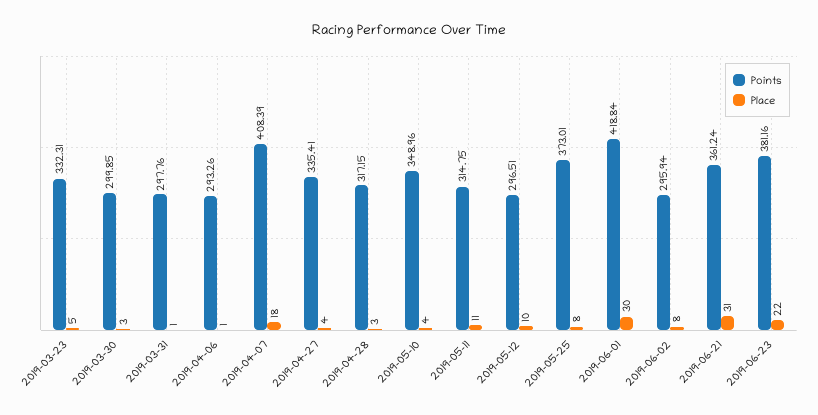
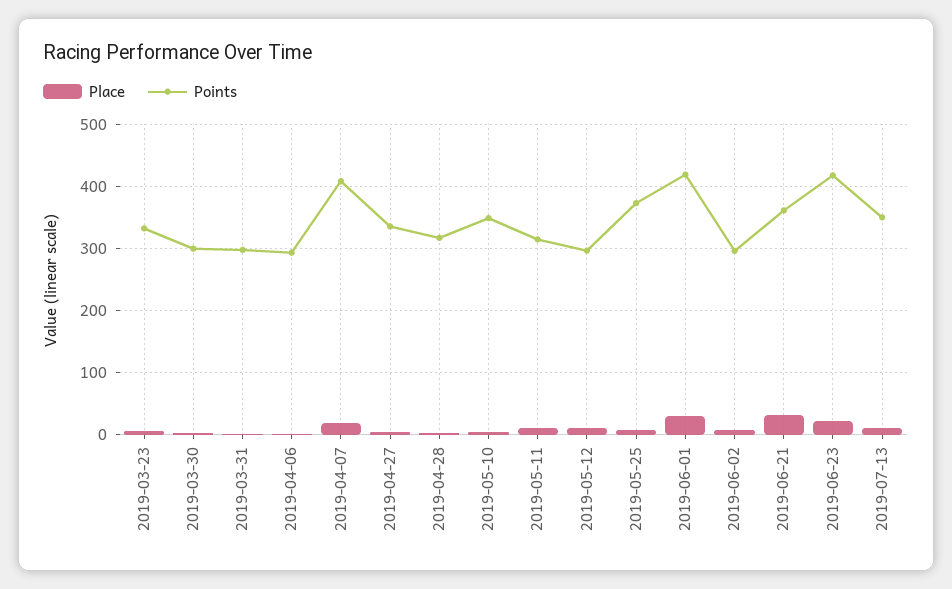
Points, 2019-06-23: 381.16 -> 420
Place, 2019-07-13: none -> 10
Points, 2019-07-13: none -> 350

